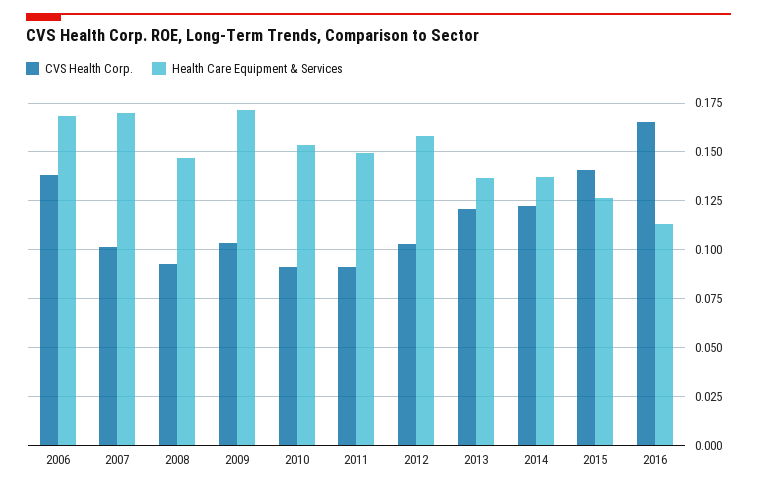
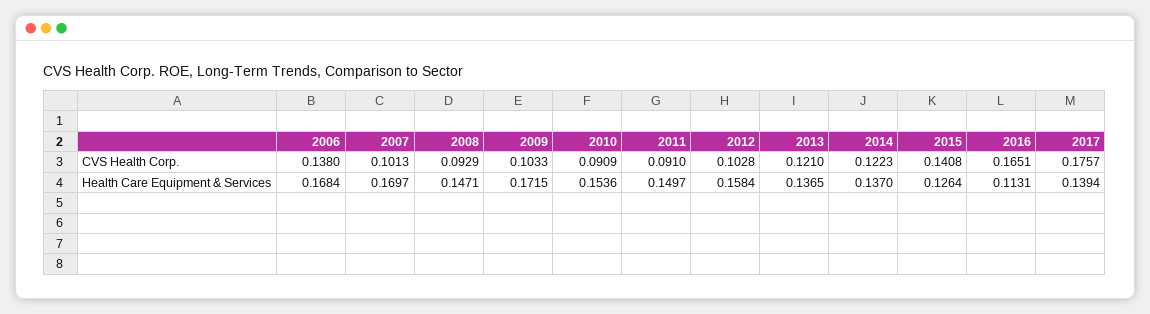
CVS Health Corp., 2017: none -> 0.1757
Health Care Equipment & Services, 2017: none -> 0.1394

